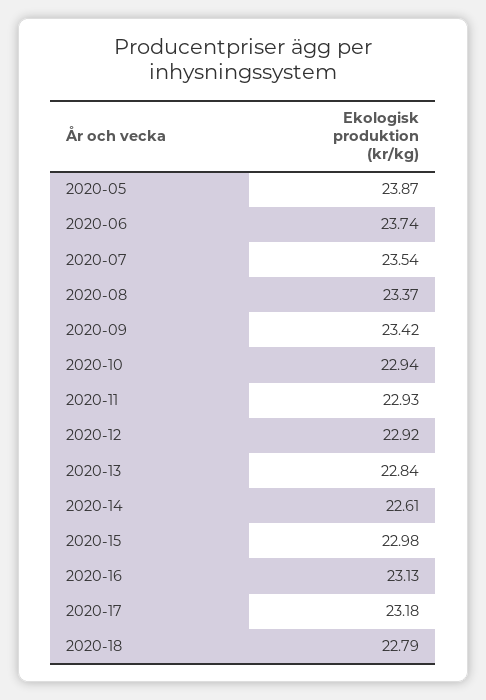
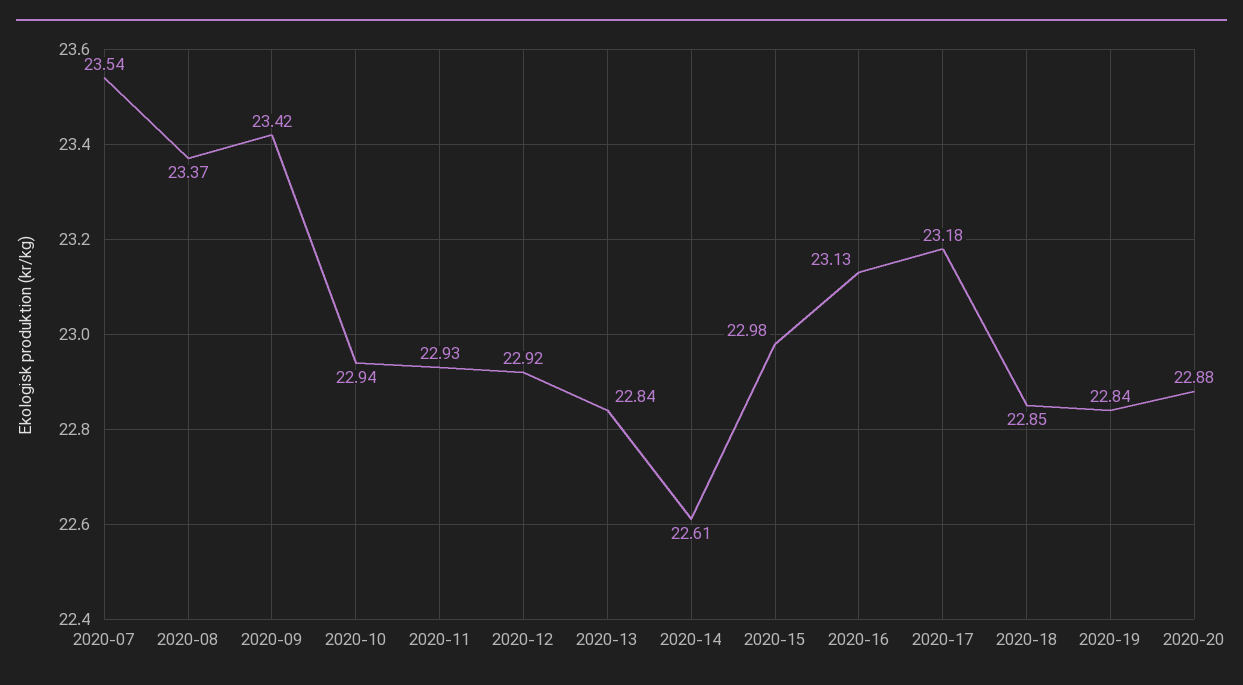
2020-05: 23.87 -> none
2020-06: 23.74 -> none
2020-18: 22.79 -> 22.85
2020-19: none -> 22.84
2020-20: none -> 22.88

